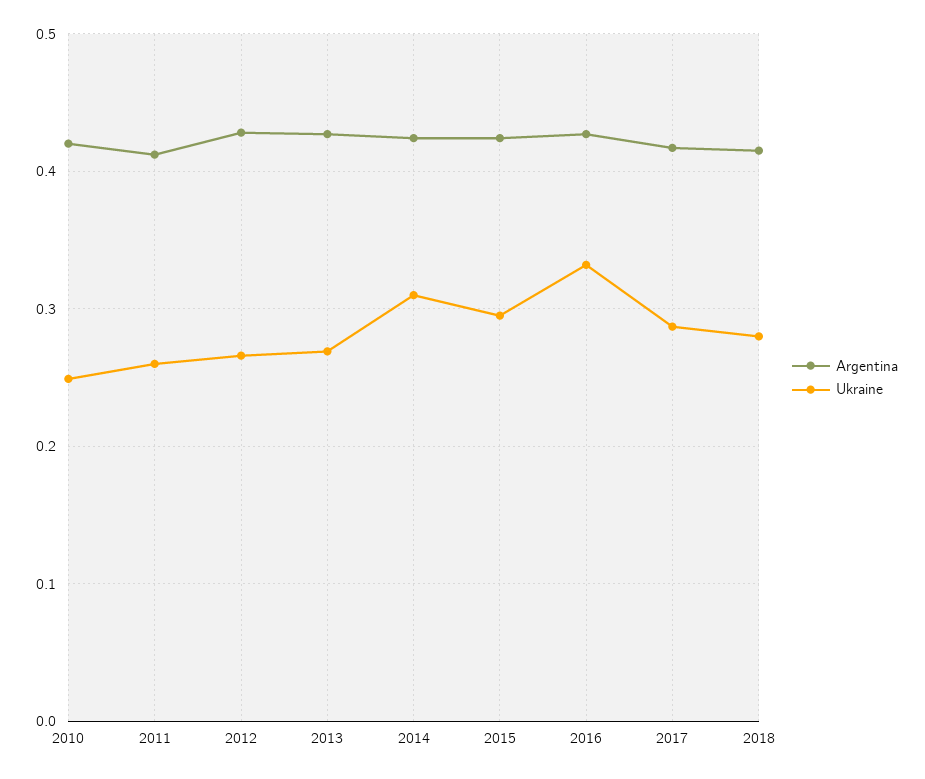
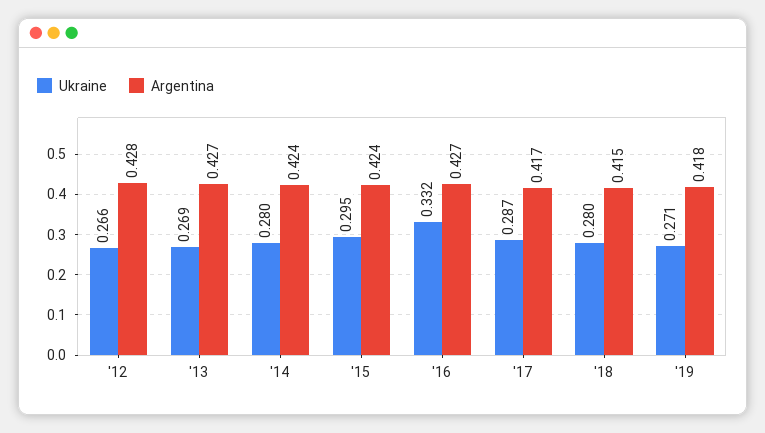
Argentina, 2010: 0.42 -> none
Ukraine, 2010: 0.25 -> none
Argentina, 2011: 0.41 -> none
Ukraine, 2011: 0.26 -> none
Ukraine, 2014: 0.31 -> 0.28
Ukraine, '19: none -> 0.271
Argentina, '19: none -> 0.418

